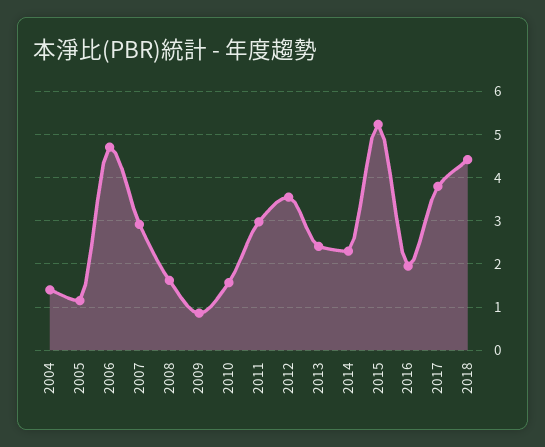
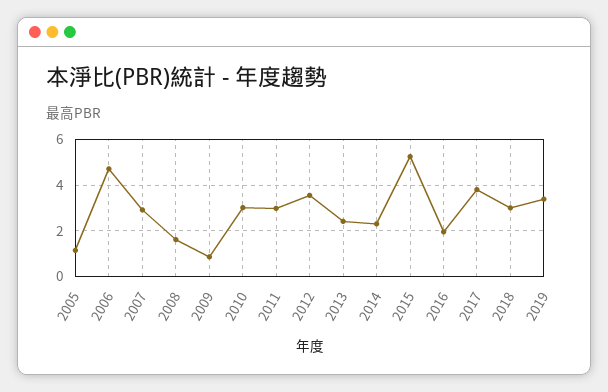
2004: 1.4 -> none
2010: 1.6 -> 3
2018: 4.4 -> 3
2019: none -> 3.5

